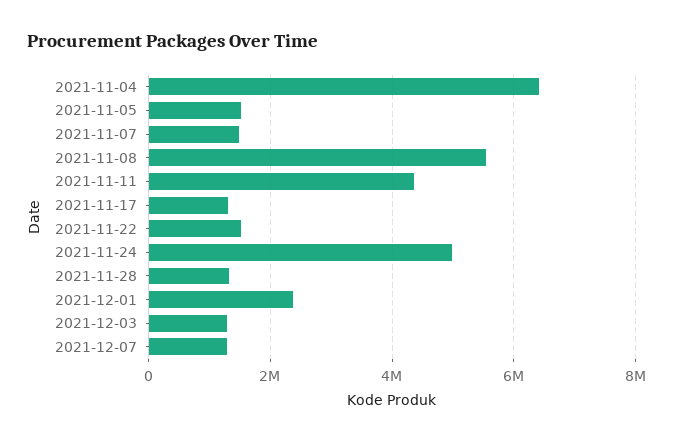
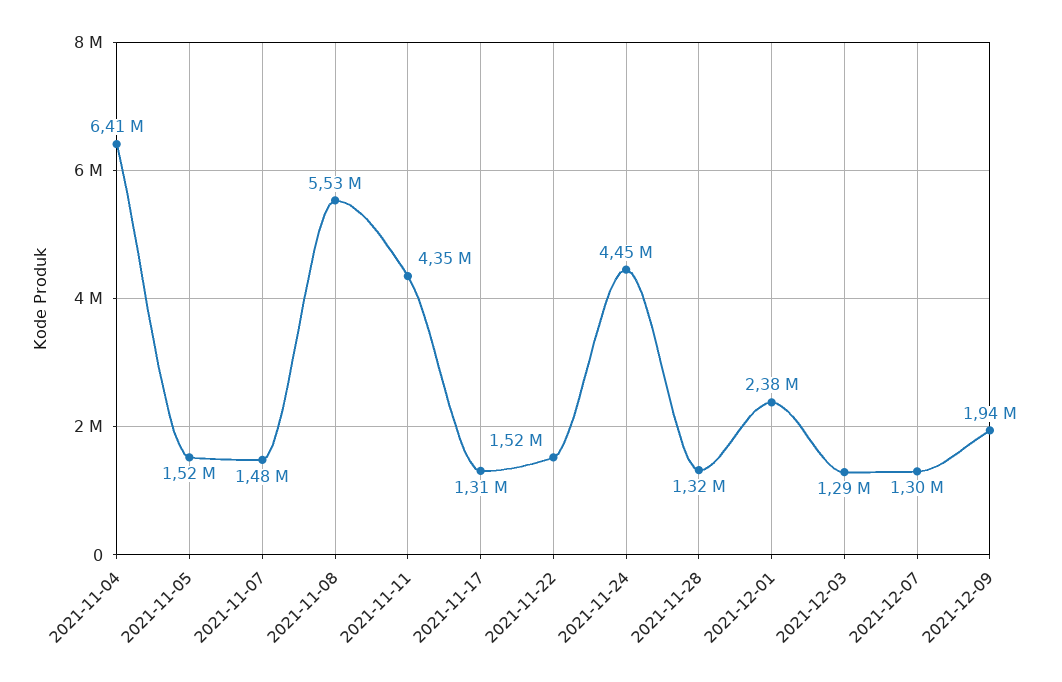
2021-11-24: 5000000 -> 4450000
2021-12-09: none -> 1940000

